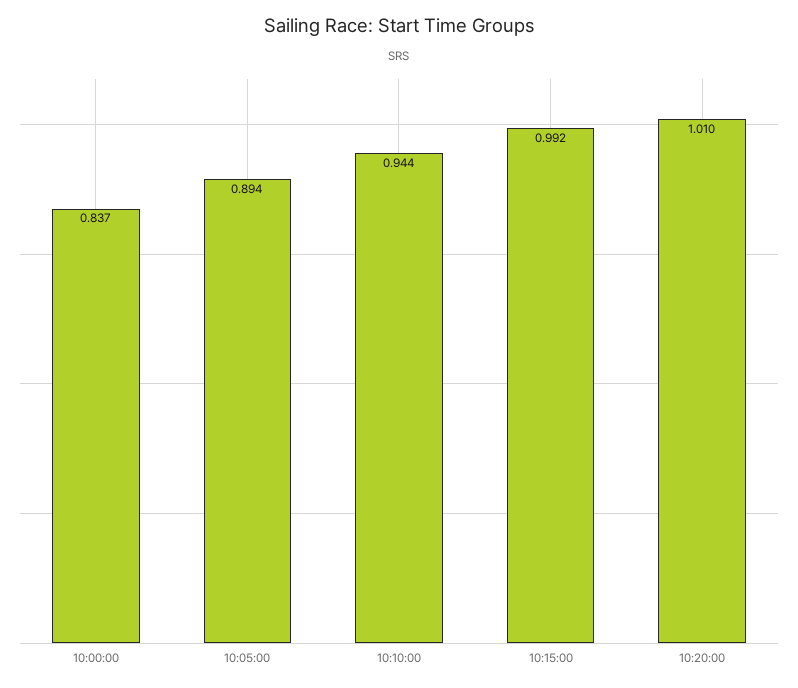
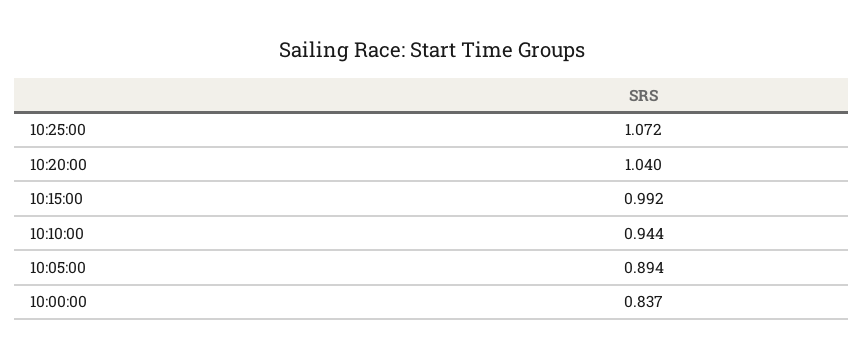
10:20:00: 1.01 -> 1.04
10:25:00: none -> 1.072

